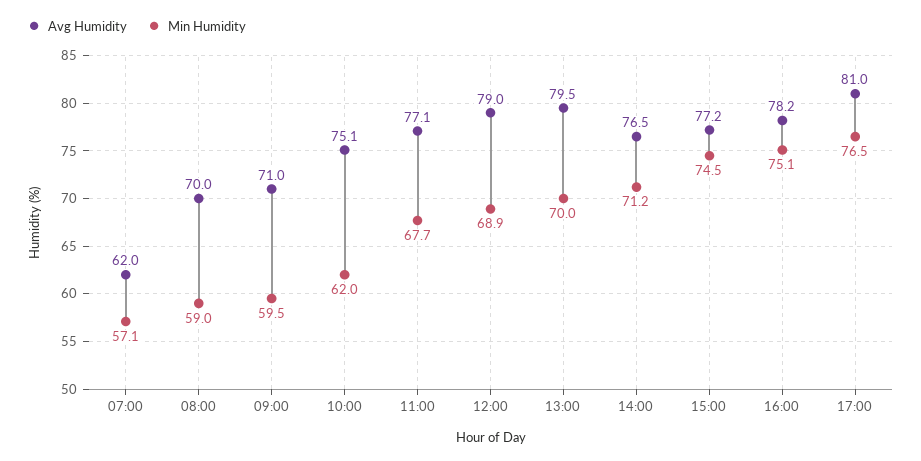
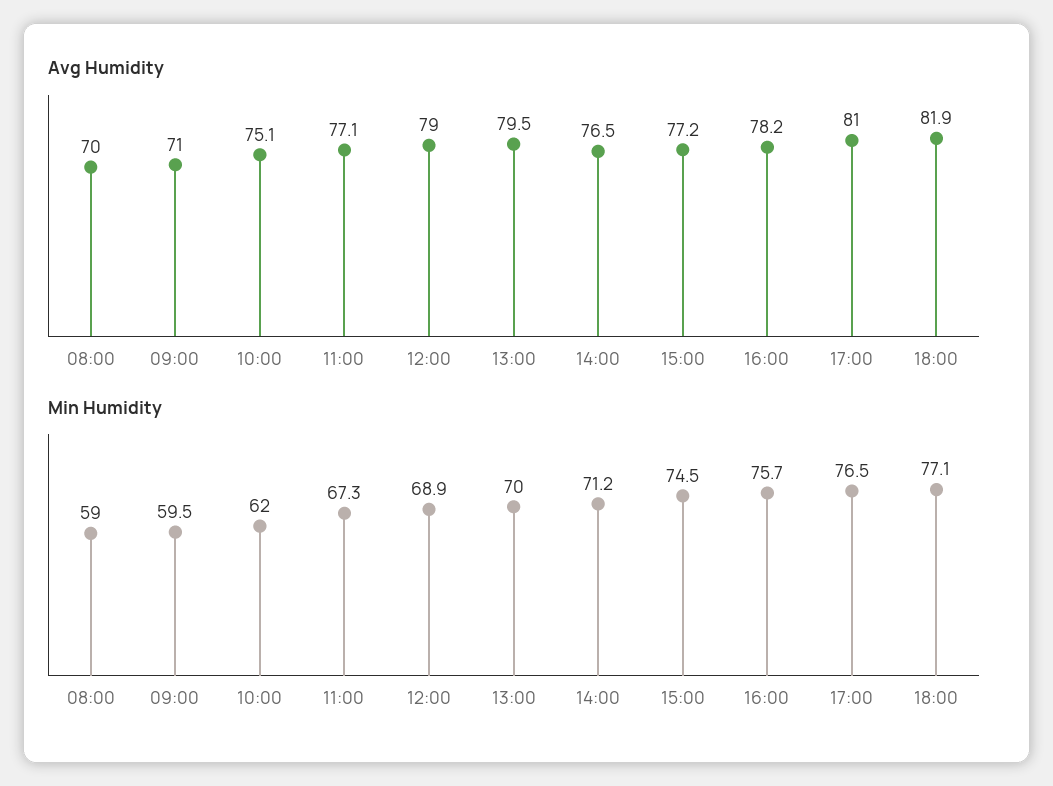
Avg Humidity, 07:00: 62 -> none
Min Humidity, 07:00: 57.1 -> none
Min Humidity, 11:00: 67.7 -> 67.3
Min Humidity, 16:00: 75.1 -> 75.7
Avg Humidity, 18:00: none -> 81.9
Min Humidity, 18:00: none -> 77.1

